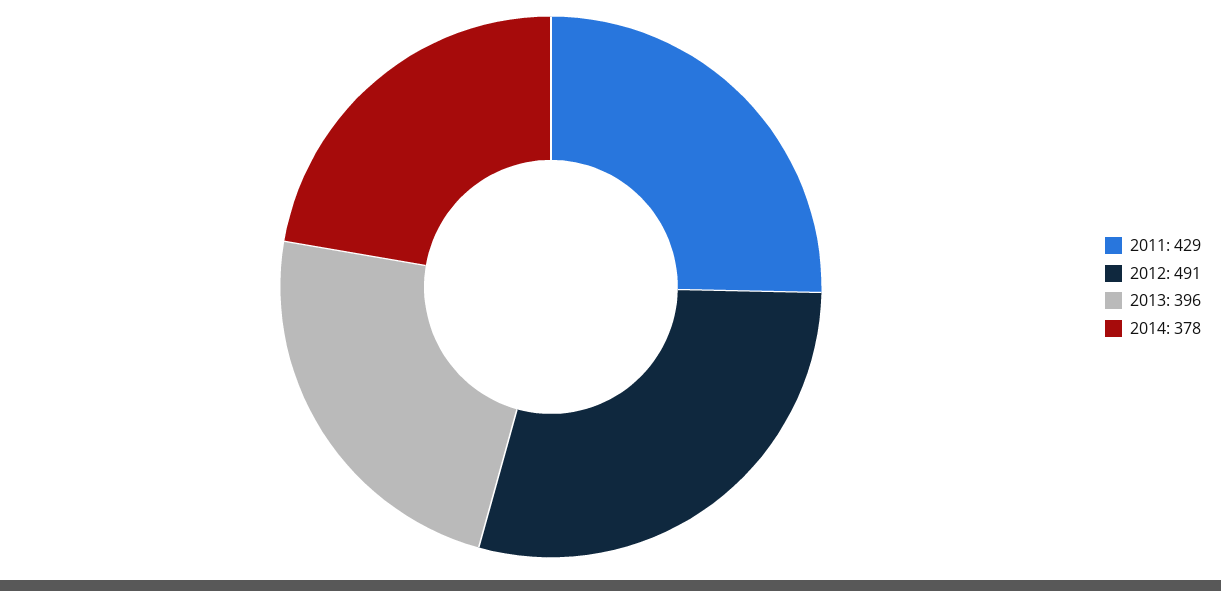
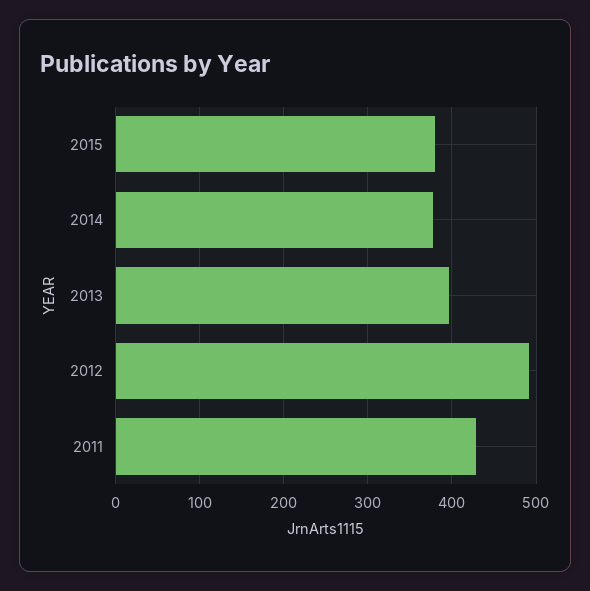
2015: none -> 380

